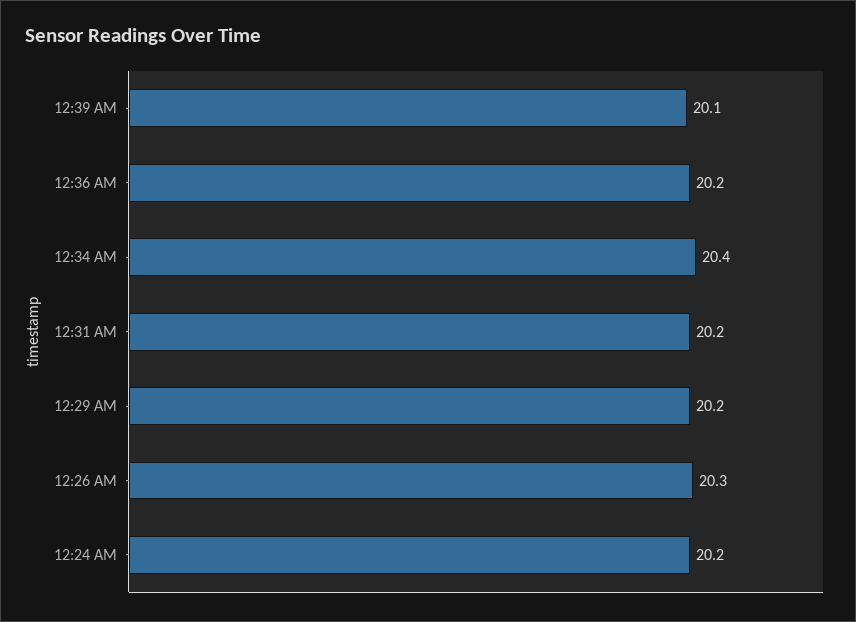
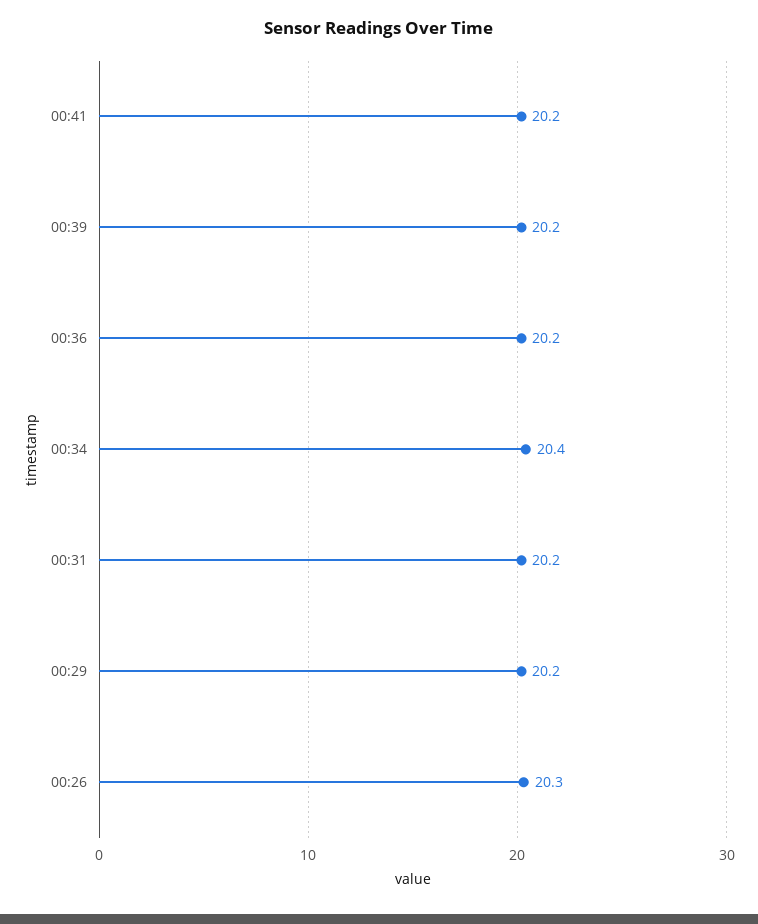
12:39 AM: 20.1 -> 20.2
12:24 AM: 20.2 -> none
00:41: none -> 20.2

